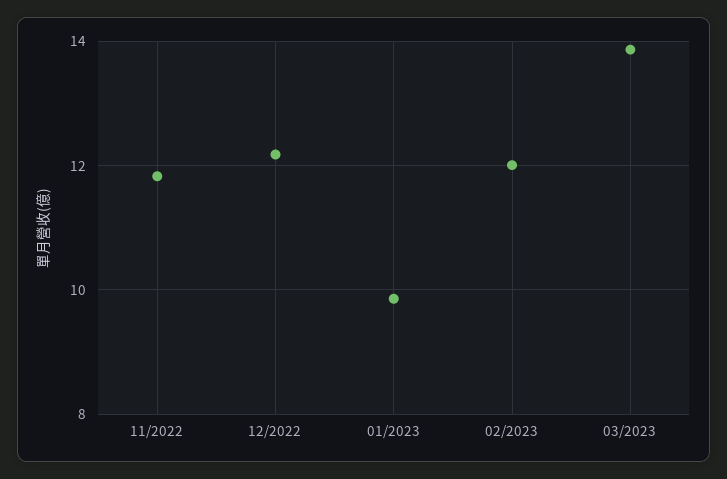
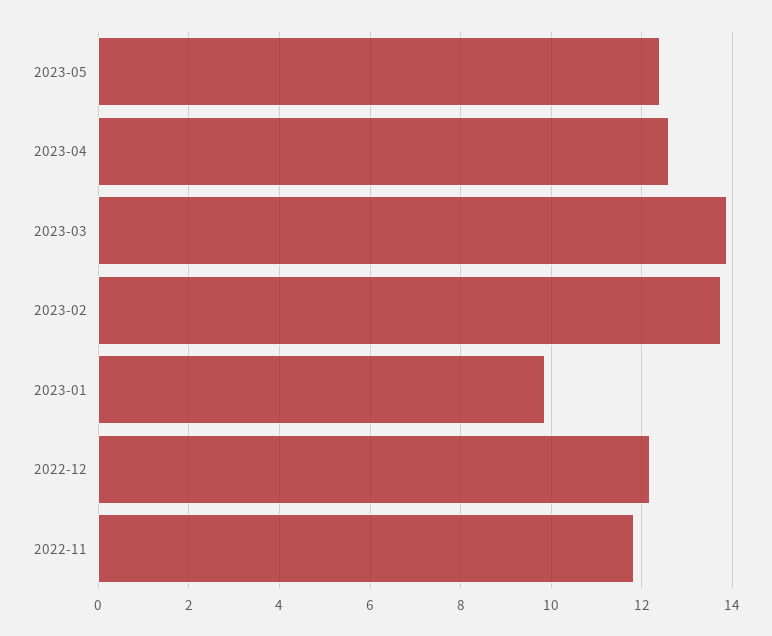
02/2023: 12 -> 13.8
2023-05: none -> 12.4
2023-04: none -> 12.6

